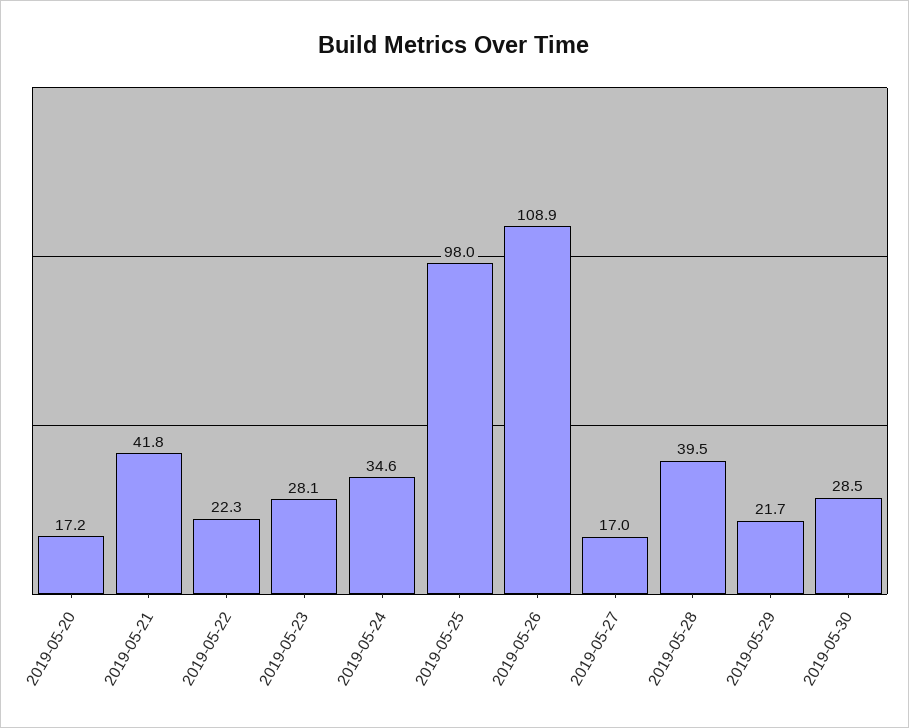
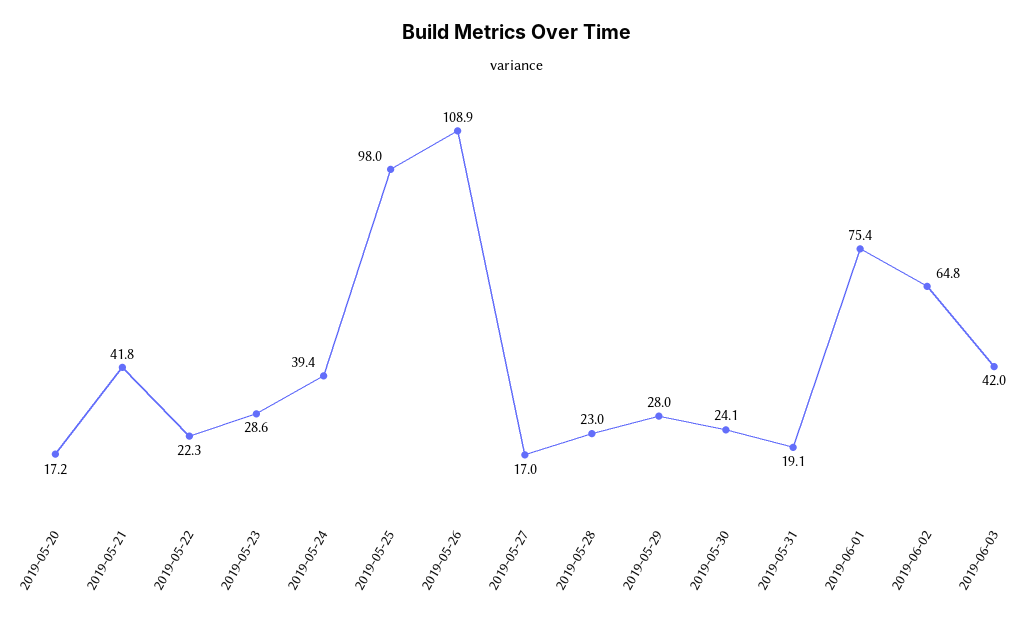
2019-05-23: 28.1 -> 28.6
2019-05-24: 34.6 -> 39.4
2019-05-28: 39.5 -> 23
2019-05-29: 21.7 -> 28
2019-05-30: 28.5 -> 24.1
2019-05-31: none -> 19.1
2019-06-01: none -> 75.4
2019-06-02: none -> 64.8
2019-06-03: none -> 42

